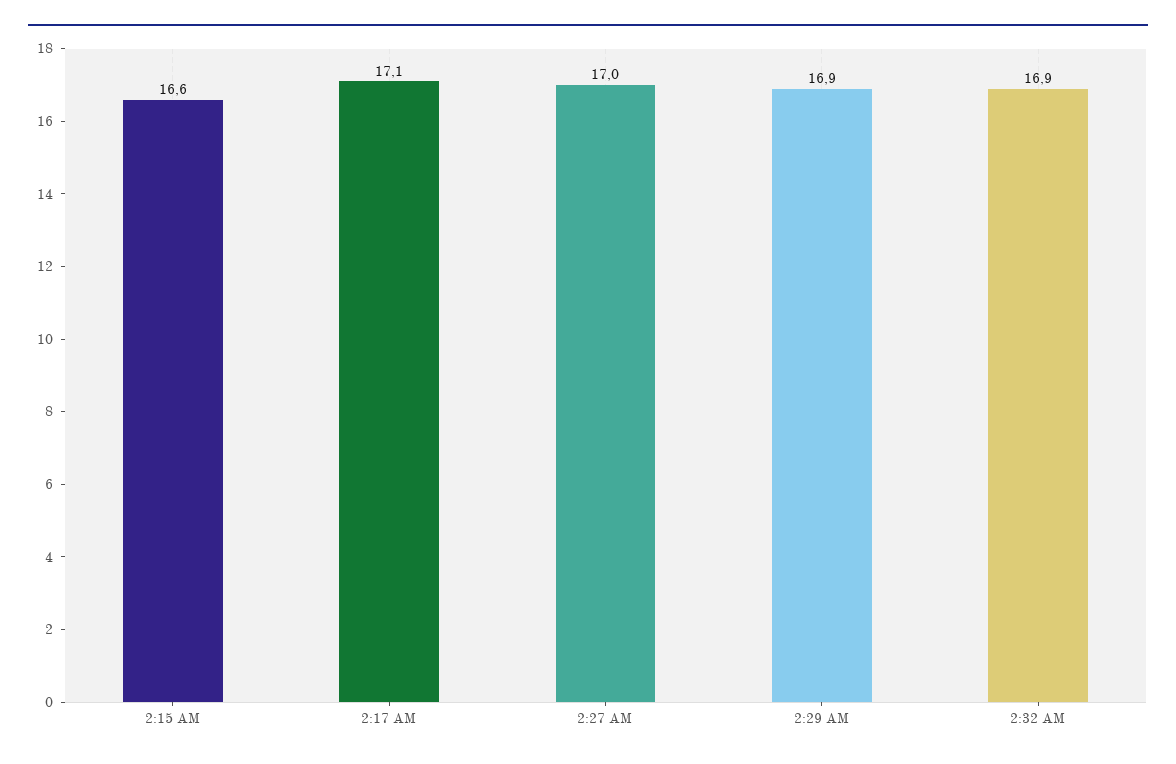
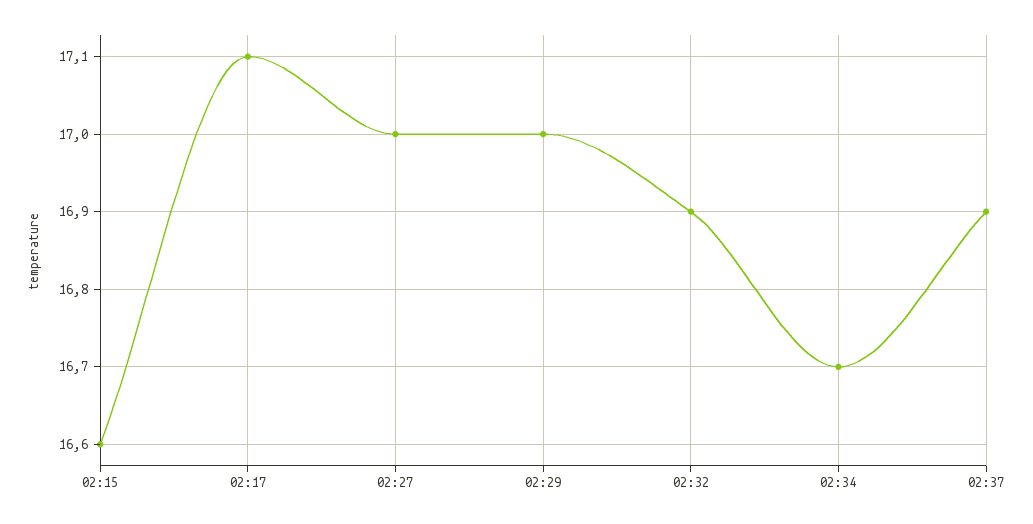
2:29 AM: 16.9 -> 17
02:34: none -> 16.7
02:37: none -> 16.9

